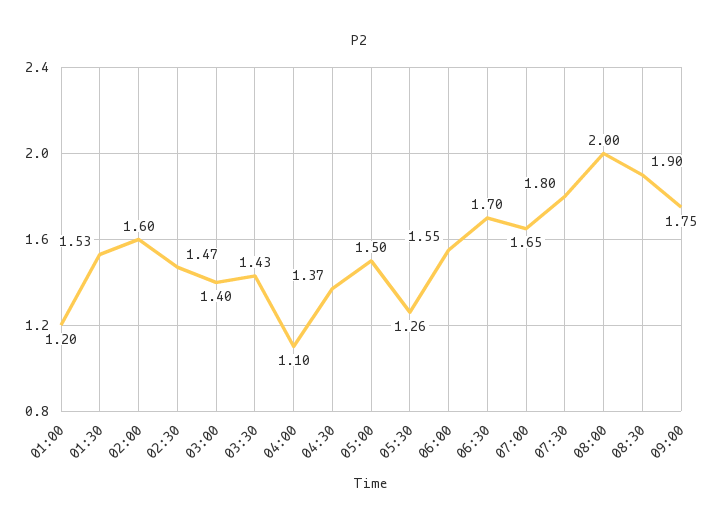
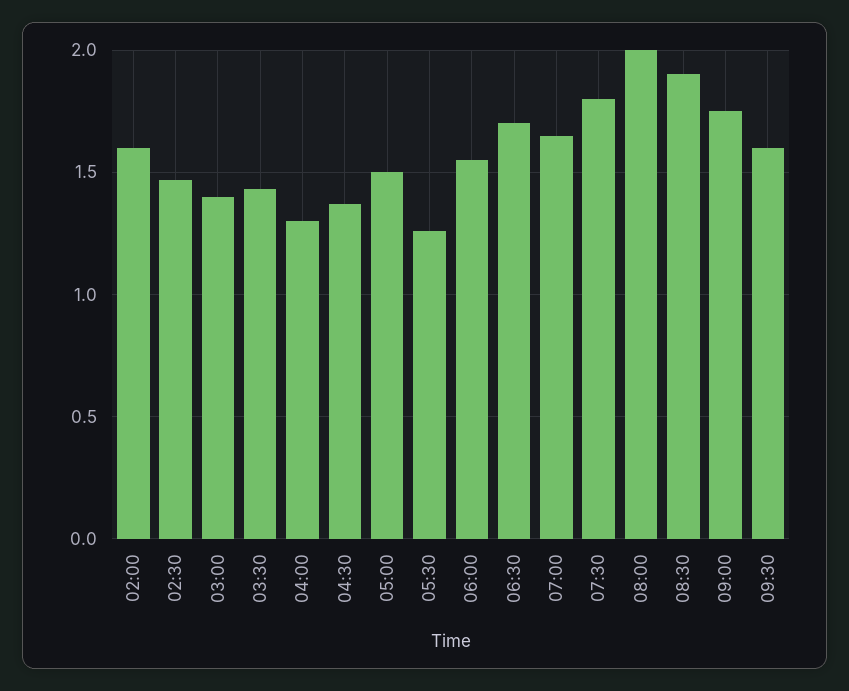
01:00: 1.2 -> none
01:30: 1.53 -> none
04:00: 1.1 -> 1.3
09:30: none -> 1.6

